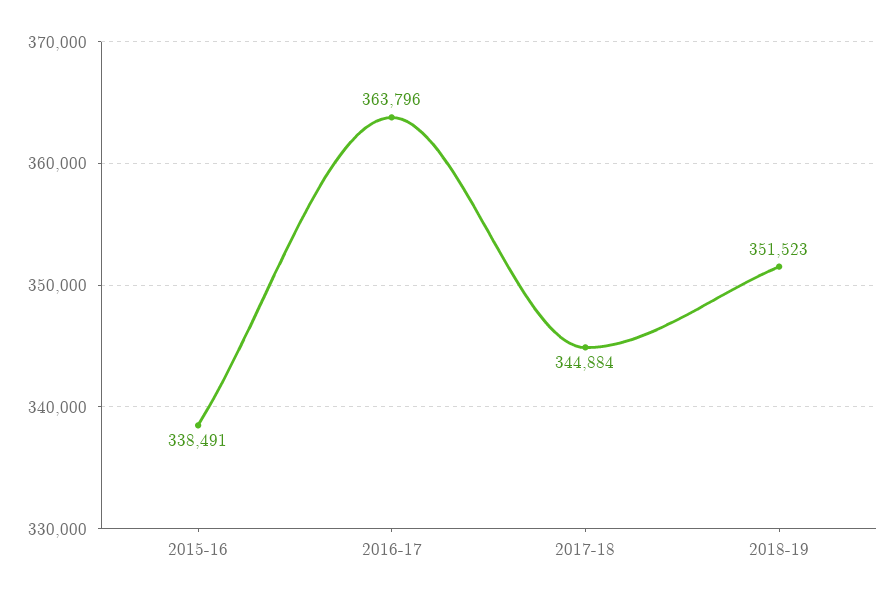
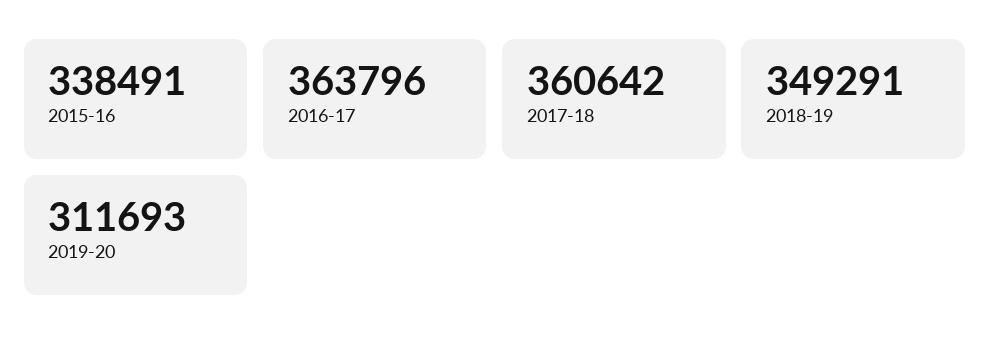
2017-18: 344884 -> 360642
2018-19: 351523 -> 349291
2019-20: none -> 311693

